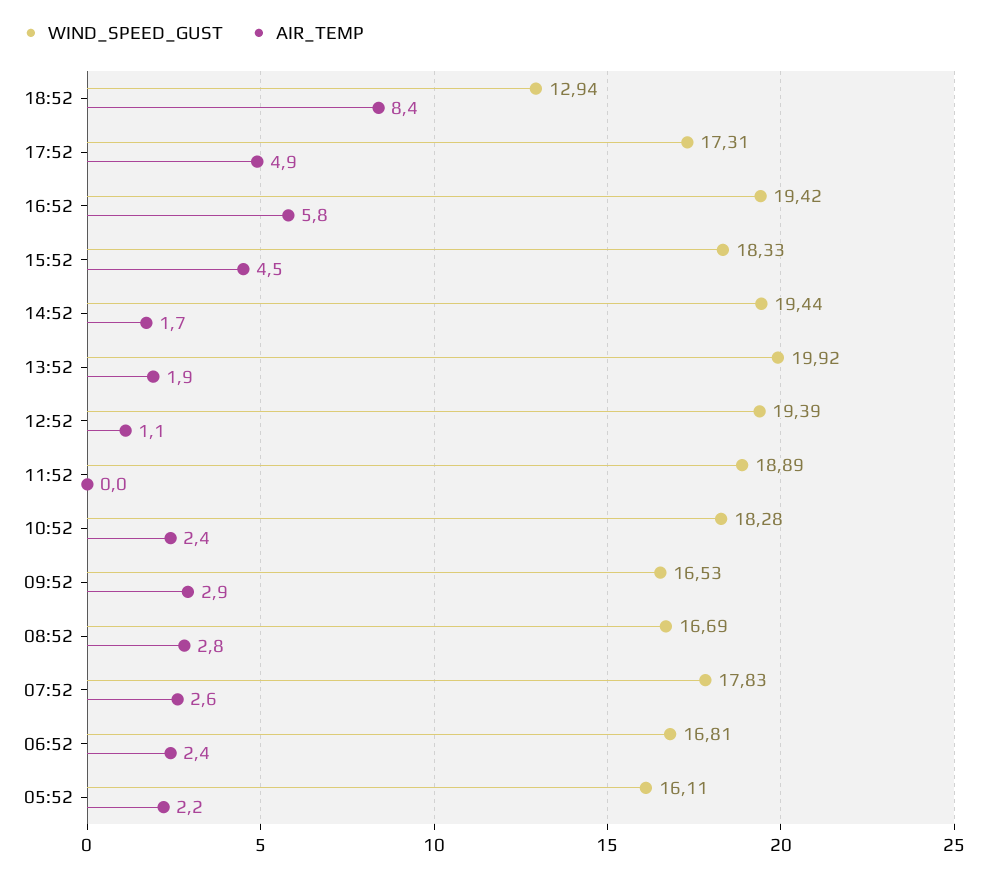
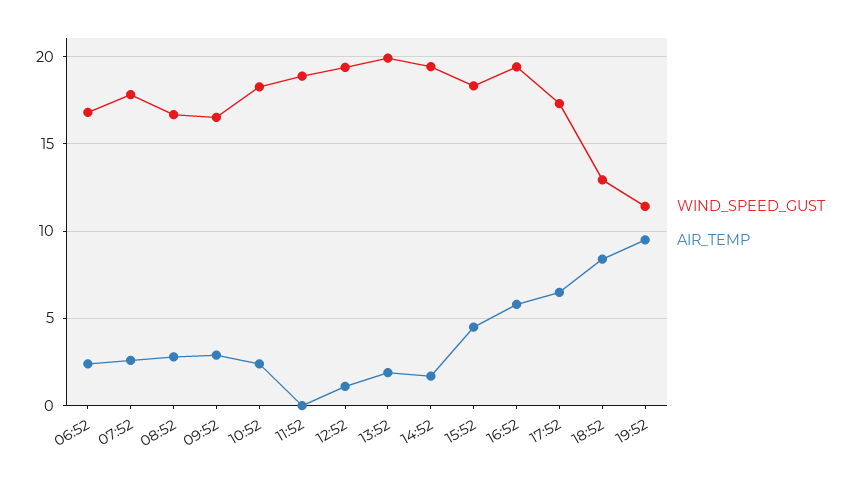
AIR_TEMP, 17:52: 4.9 -> 6.5
WIND_SPEED_GUST, 05:52: 16.11 -> none
AIR_TEMP, 05:52: 2.2 -> none
WIND_SPEED_GUST, 19:52: none -> 11.5
AIR_TEMP, 19:52: none -> 9.5

